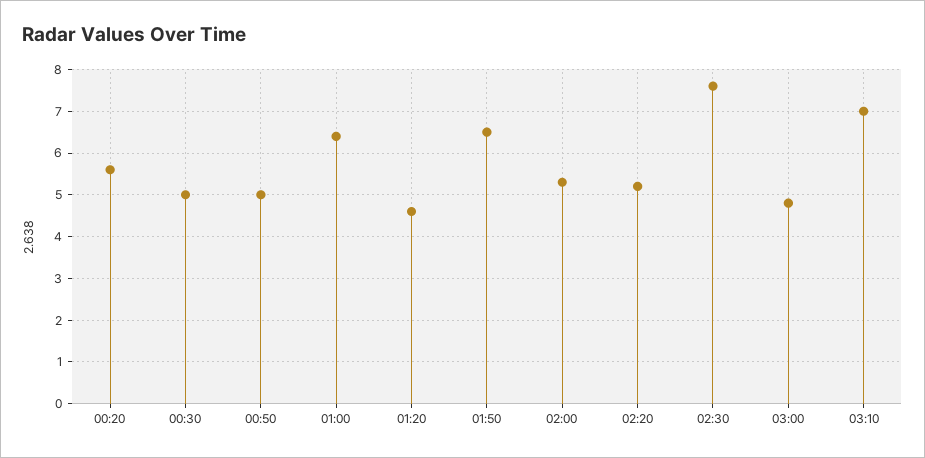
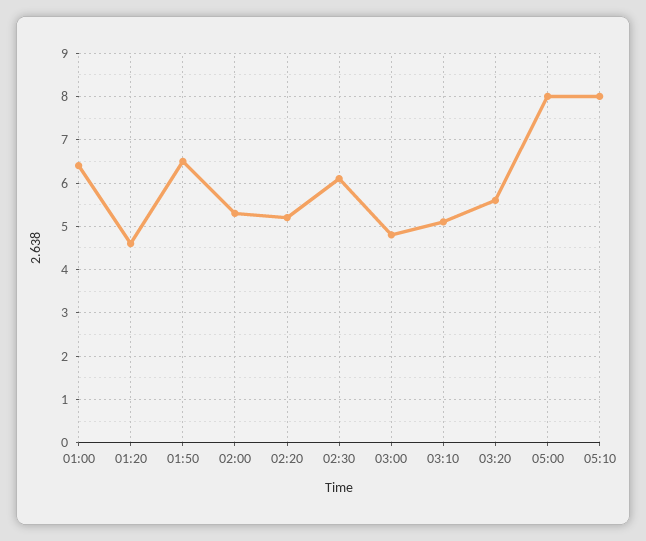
00:20: 5.5 -> none
00:30: 5 -> none
00:50: 5 -> none
02:30: 7.5 -> 6
03:10: 7 -> 5
03:20: none -> 5.5
05:00: none -> 8
05:10: none -> 8

